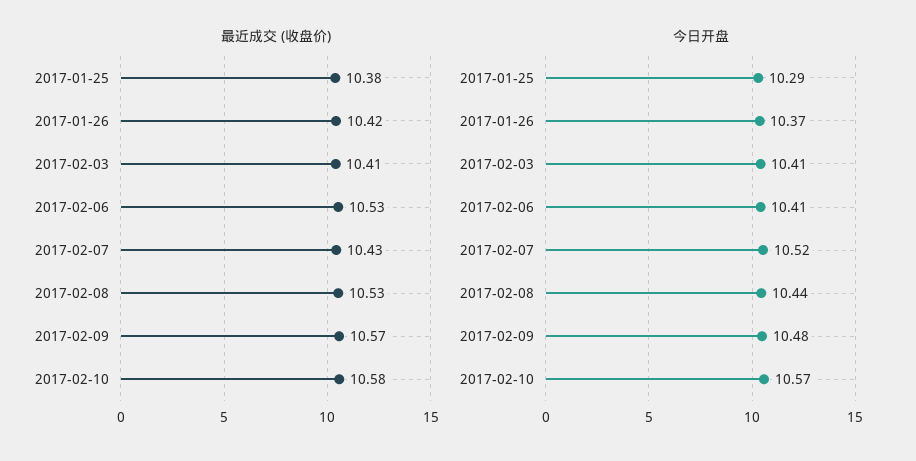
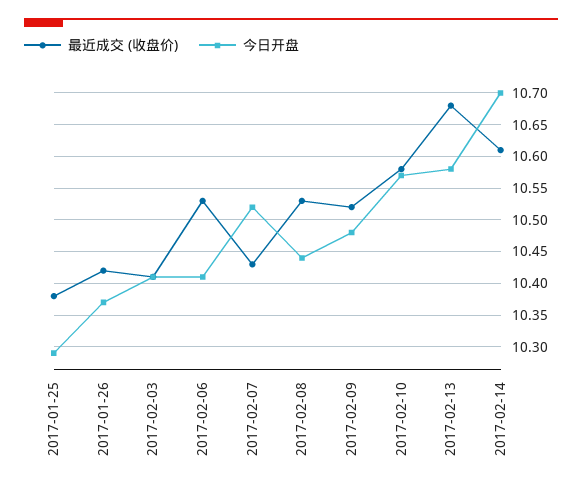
最近成交 (收盘价), 2017-02-09: 10.57 -> 10.52
最近成交 (收盘价), 2017-02-13: none -> 10.68
今日开盘, 2017-02-13: none -> 10.58
最近成交 (收盘价), 2017-02-14: none -> 10.61
今日开盘, 2017-02-14: none -> 10.7

